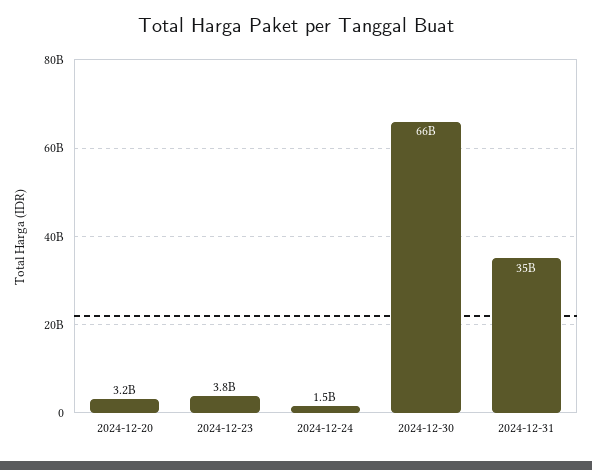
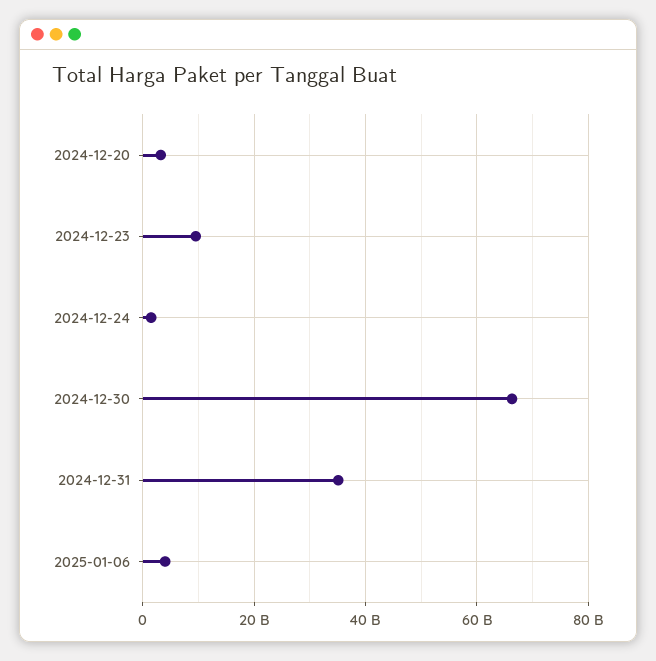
2024-12-23: 3800000000 -> 10000000000
2025-01-06: none -> 4000000000

